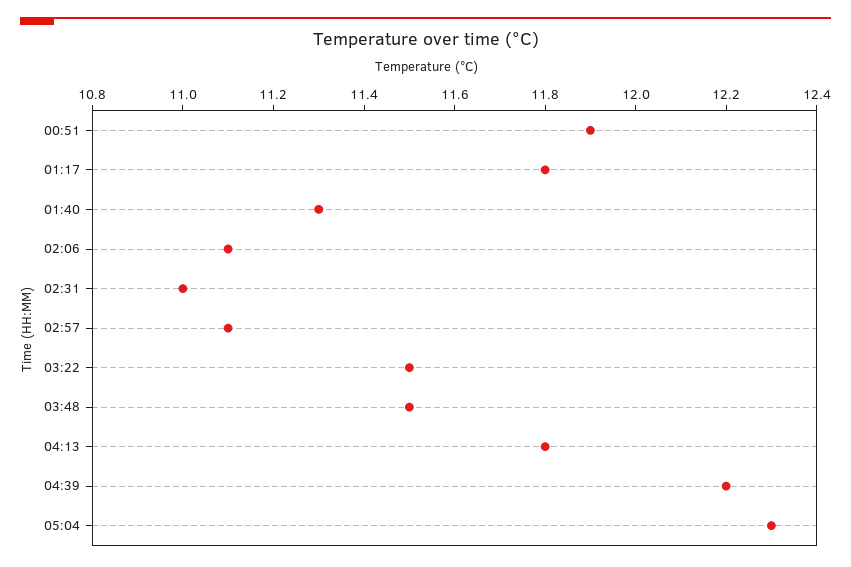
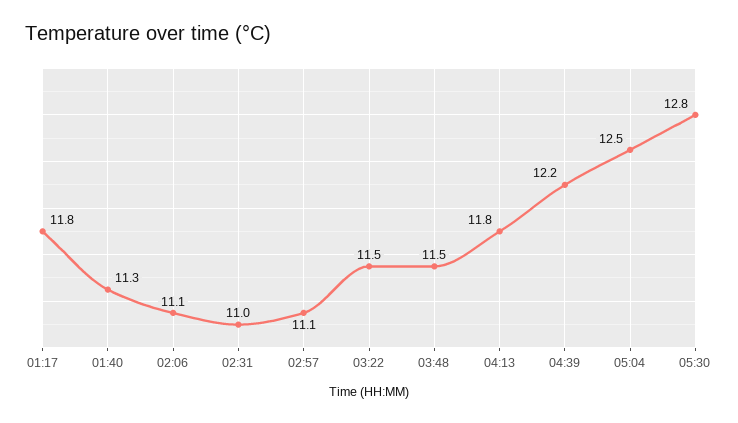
00:51: 11.9 -> none
05:04: 12.3 -> 12.5
05:30: none -> 12.8

